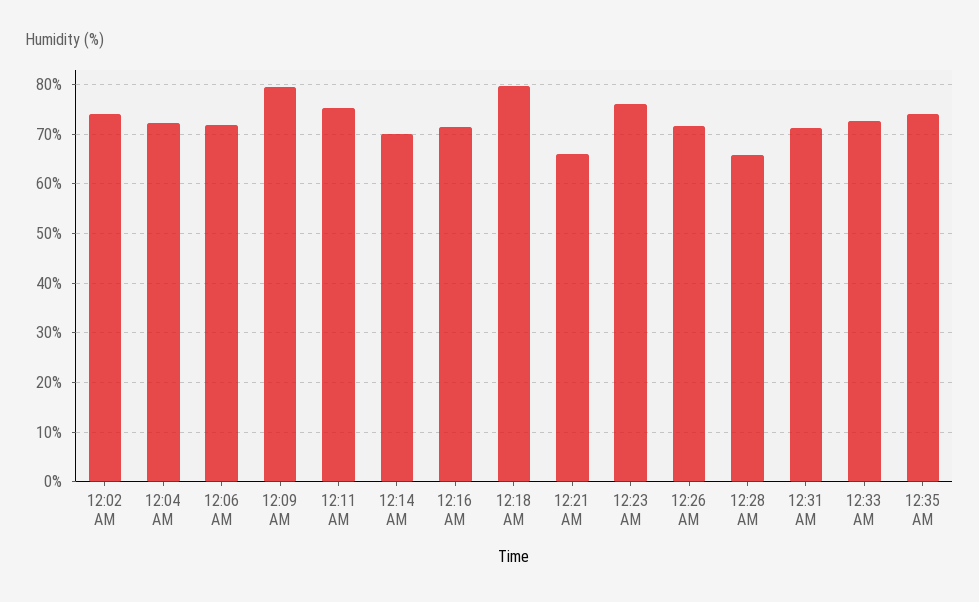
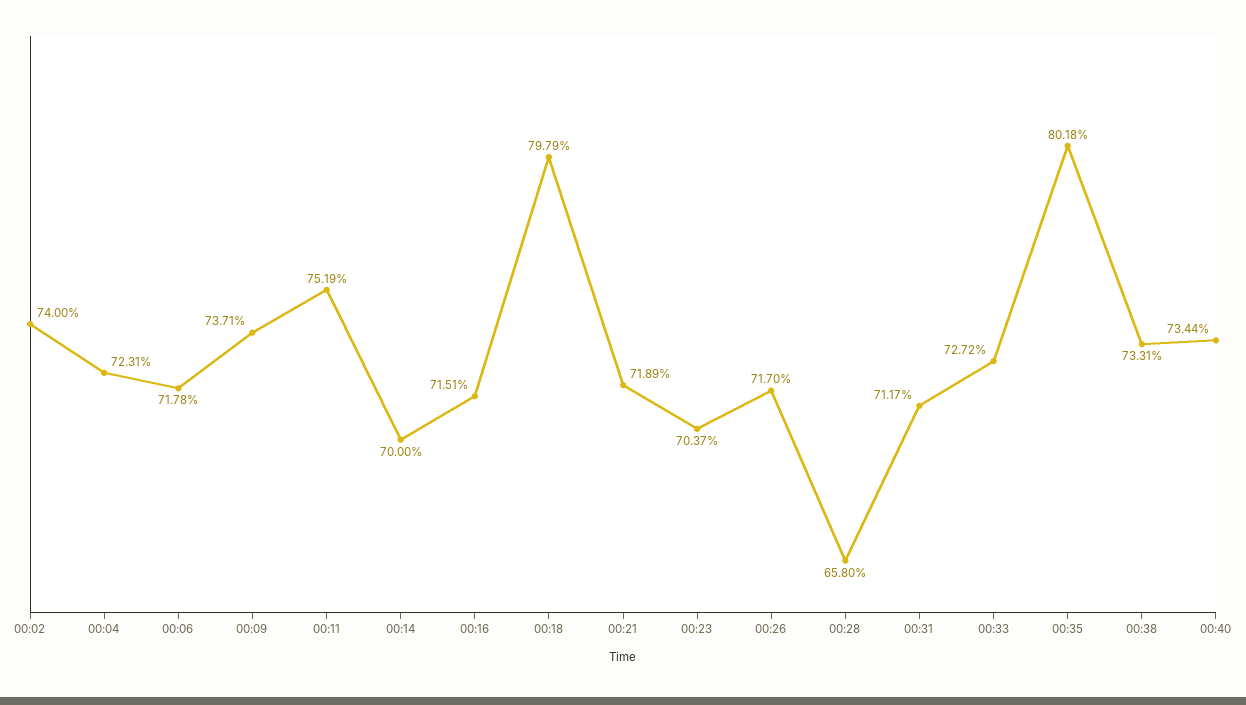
12:09 AM: 80 -> 73.71
12:21 AM: 66 -> 71.89
12:23 AM: 76 -> 70.37
12:35 AM: 74 -> 80.18
00:38: none -> 73.31
00:40: none -> 73.44

